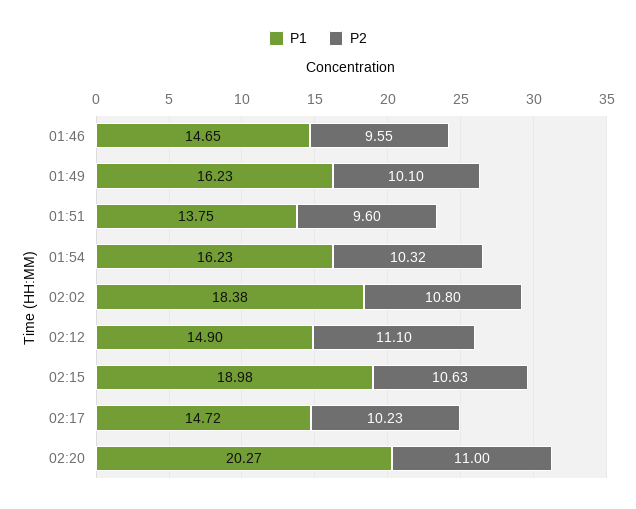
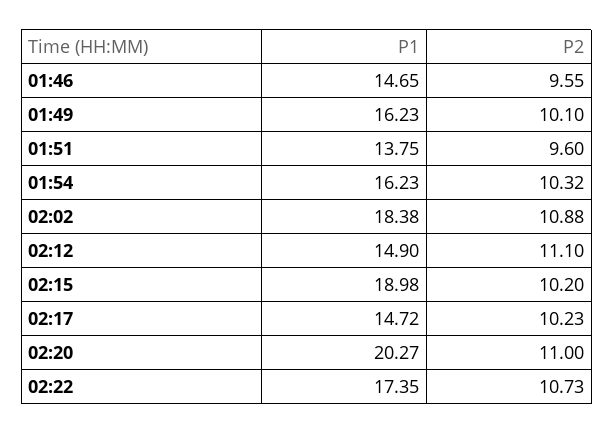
P2, 02:02: 10.8 -> 10.88
P2, 02:15: 10.63 -> 10.2
P1, 02:22: none -> 17.35
P2, 02:22: none -> 10.73

